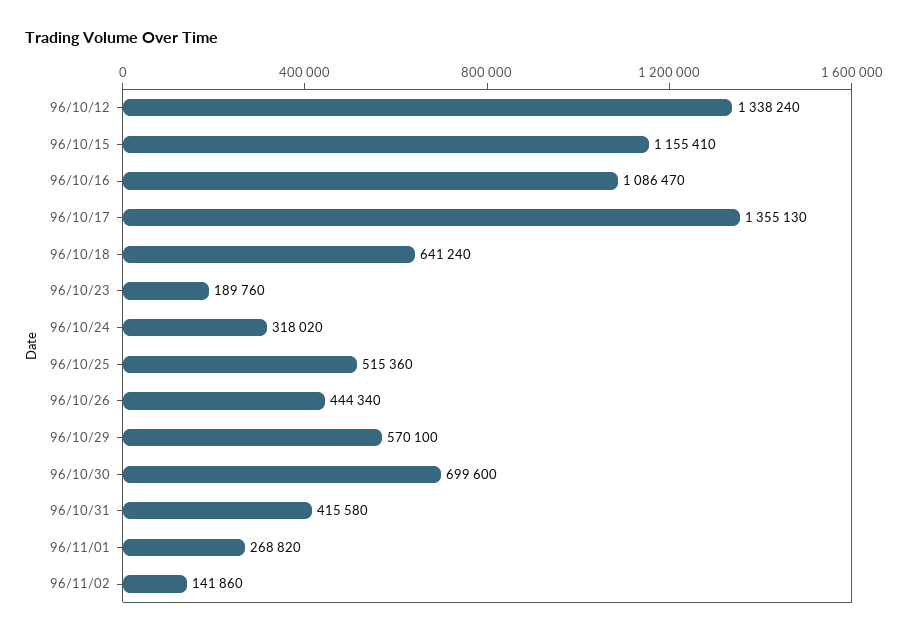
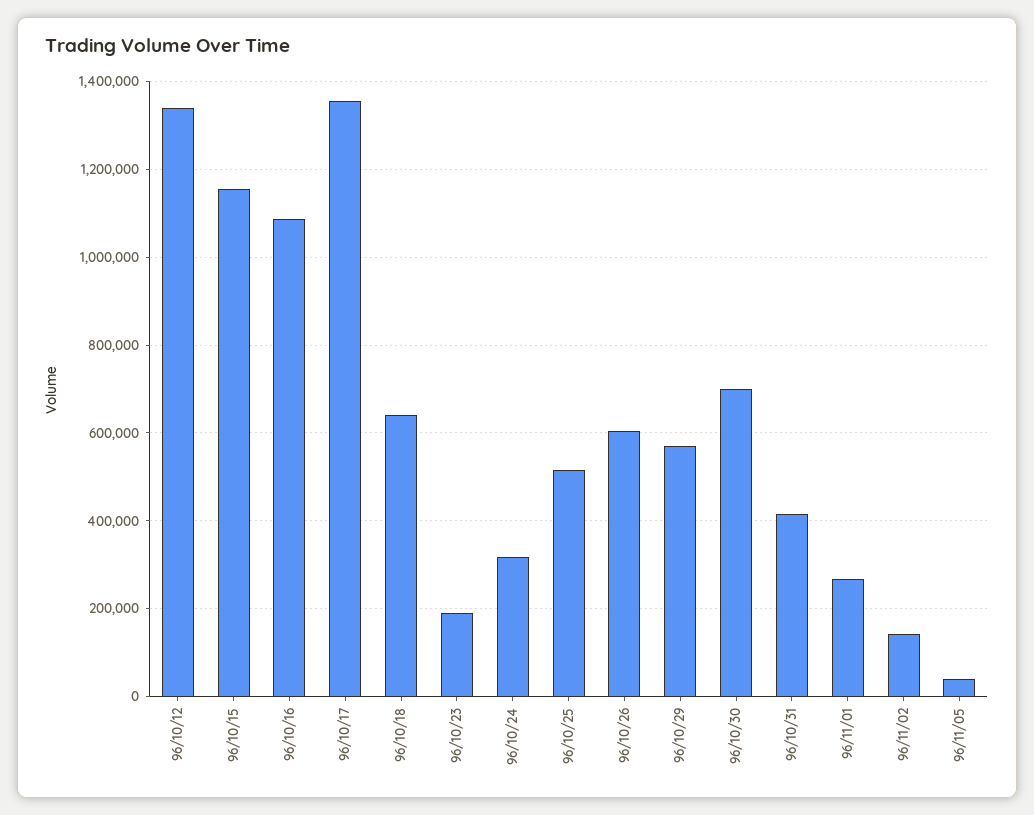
96/10/26: 444340 -> 600000
96/11/05: none -> 40000

